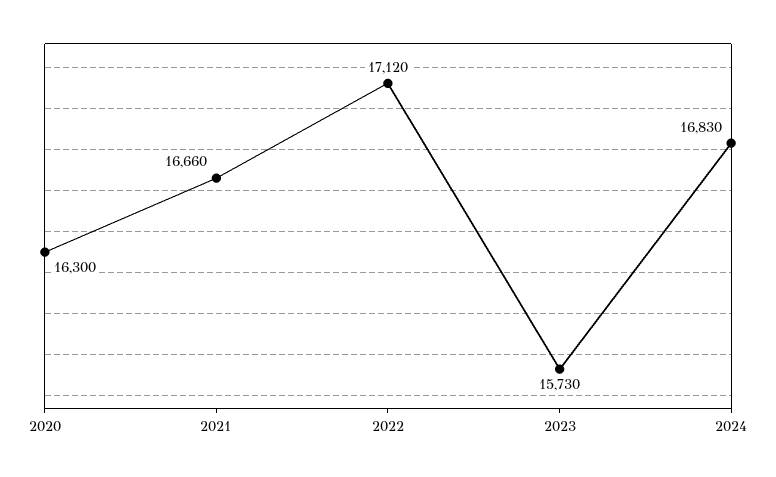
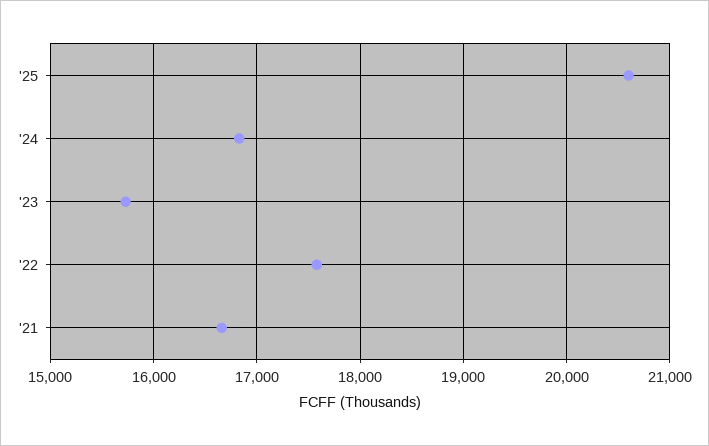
2020: 16300 -> none
2022: 17120 -> 17600
'25: none -> 20600

